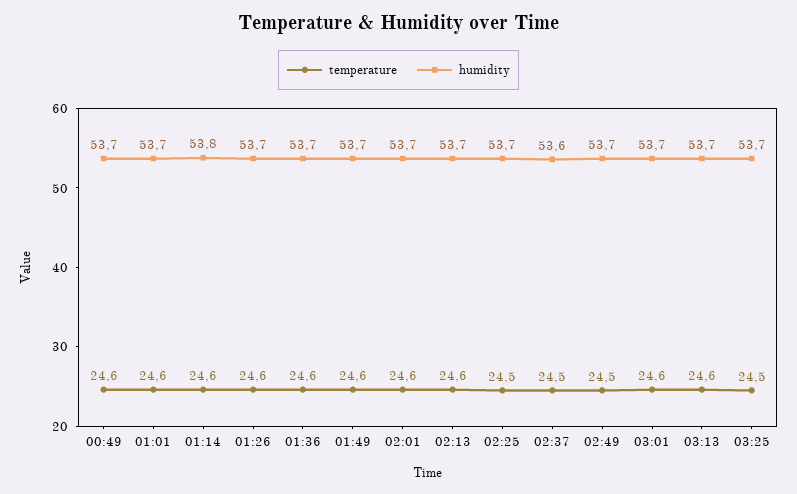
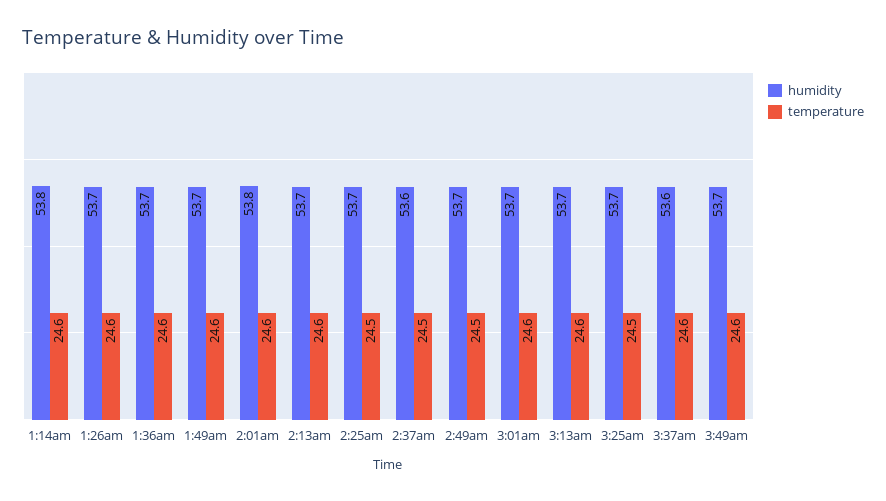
temperature, 00:49: 24.6 -> none
humidity, 00:49: 53.7 -> none
temperature, 01:01: 24.6 -> none
humidity, 01:01: 53.7 -> none
humidity, 02:01: 53.7 -> 53.8
humidity, 3:37am: none -> 53.6
temperature, 3:37am: none -> 24.6
humidity, 3:49am: none -> 53.7
temperature, 3:49am: none -> 24.6

